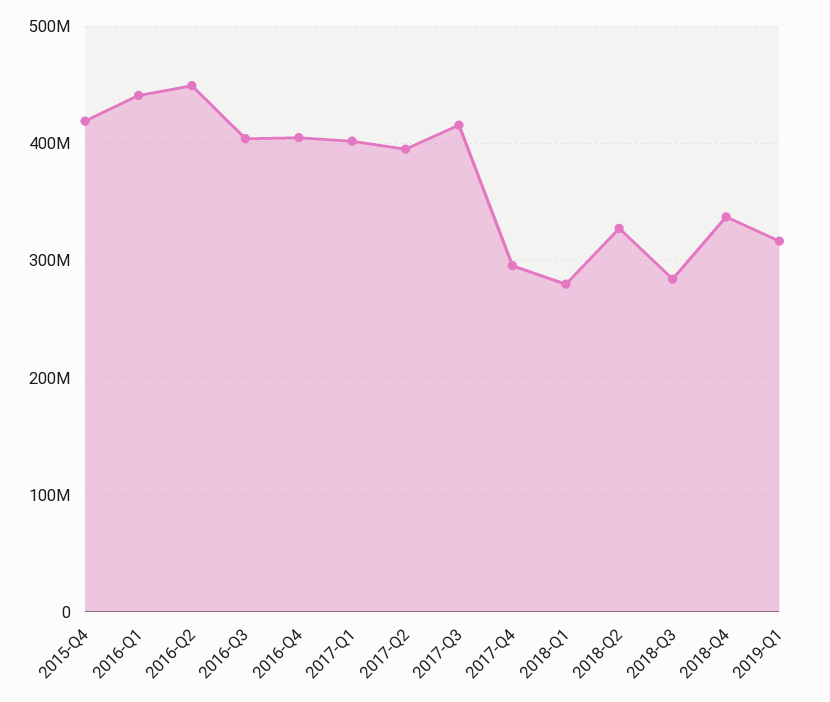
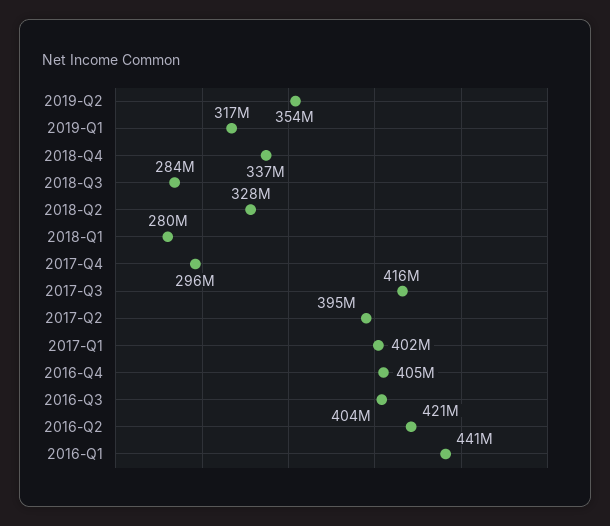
2015-Q4: 420000000 -> none
2016-Q2: 450000000 -> 421000000
2019-Q2: none -> 354000000

